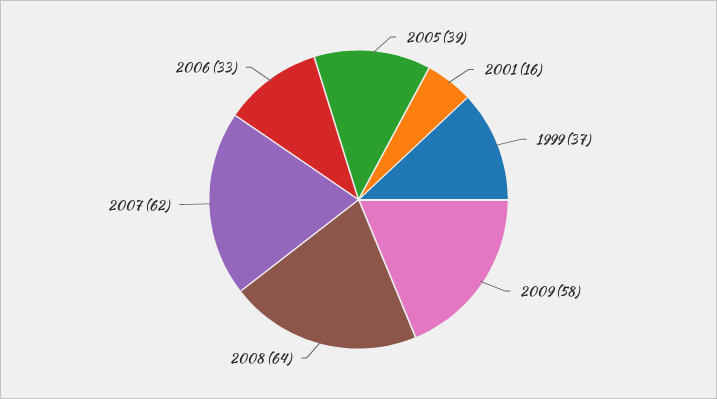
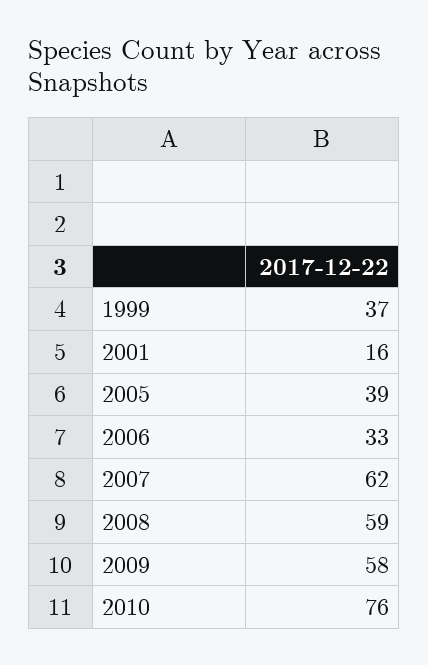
2008: 64 -> 59
2010: none -> 76

